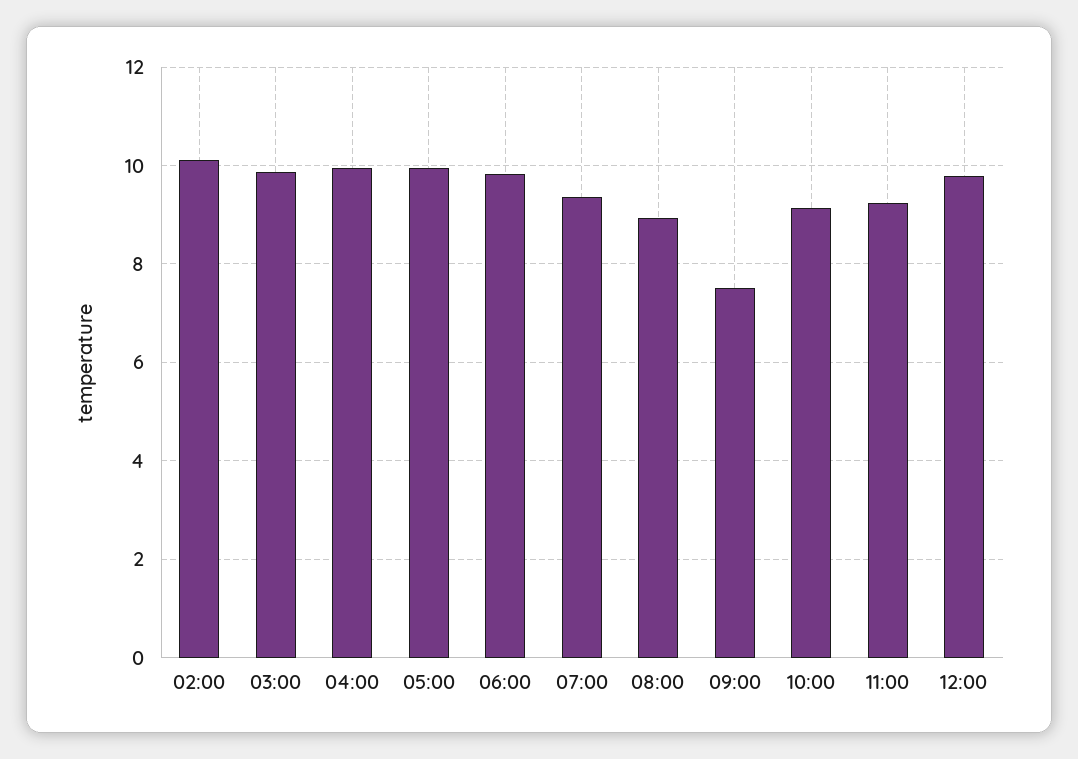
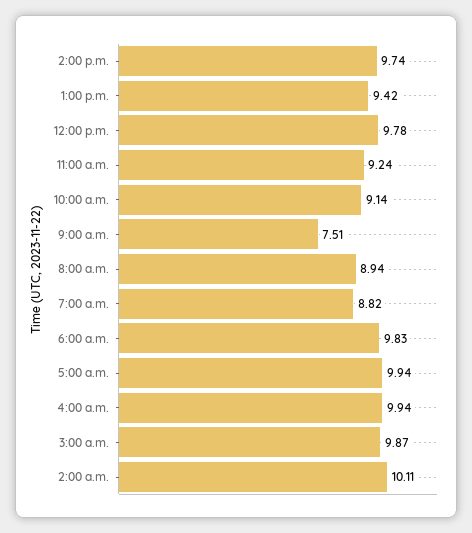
07:00: 9.4 -> 8.82
2:00 p.m.: none -> 9.74
1:00 p.m.: none -> 9.42

